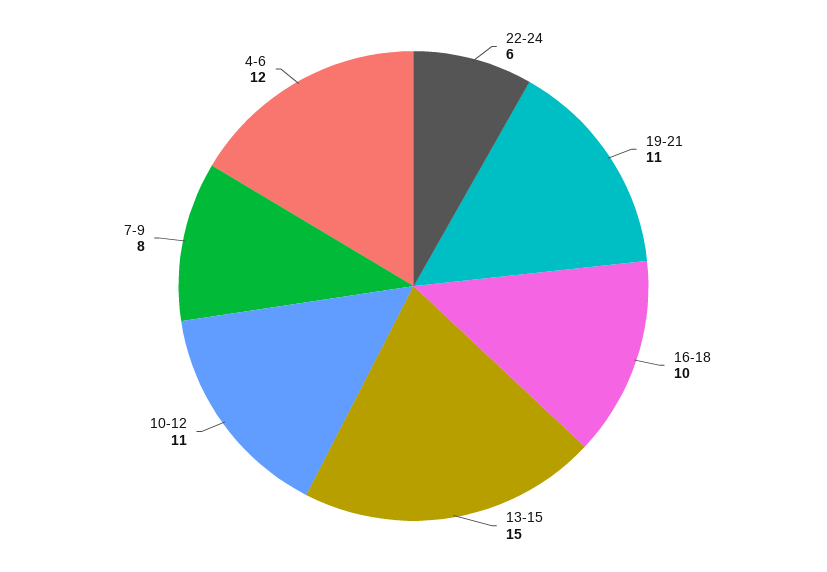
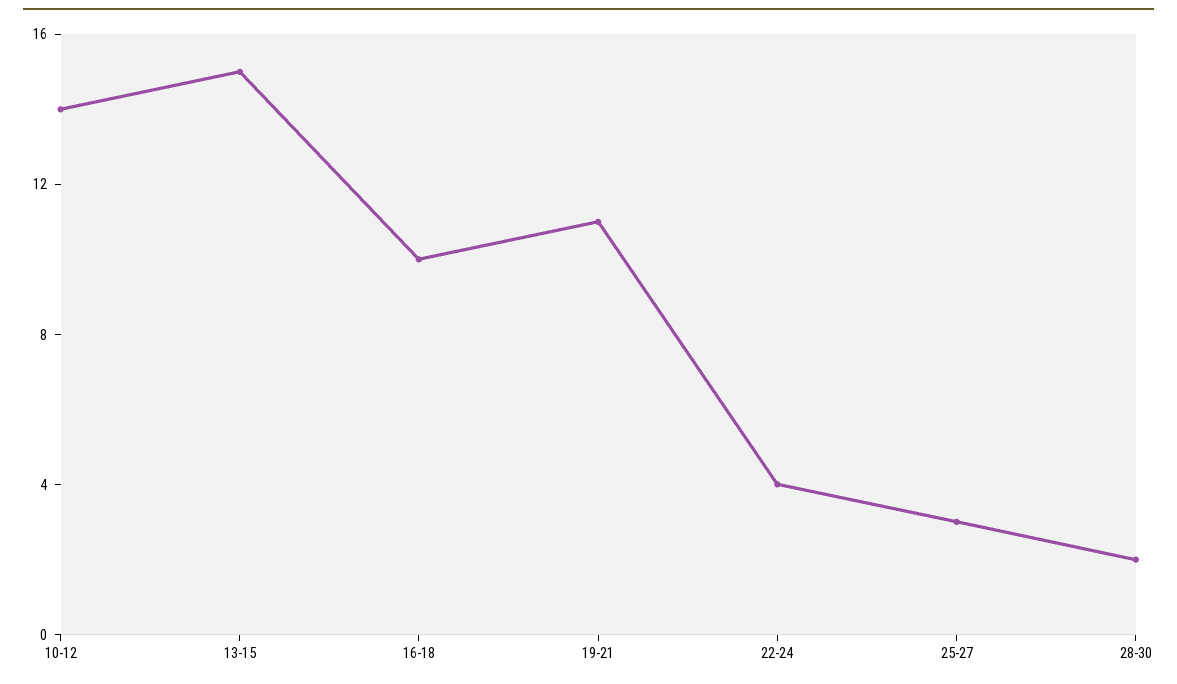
22-24: 6 -> 4
10-12: 11 -> 14
7-9: 8 -> none
4-6: 12 -> none
25-27: none -> 3
28-30: none -> 2

